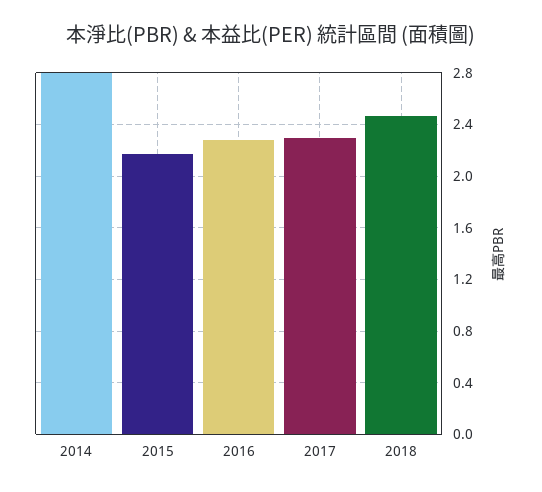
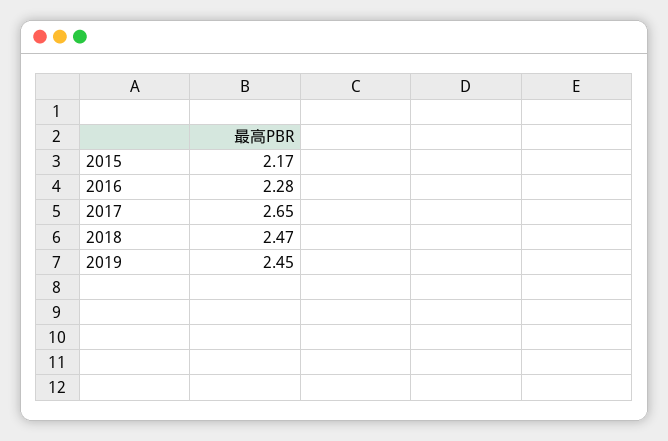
2014: 2.8 -> none
2017: 2.3 -> 2.65
2019: none -> 2.45

